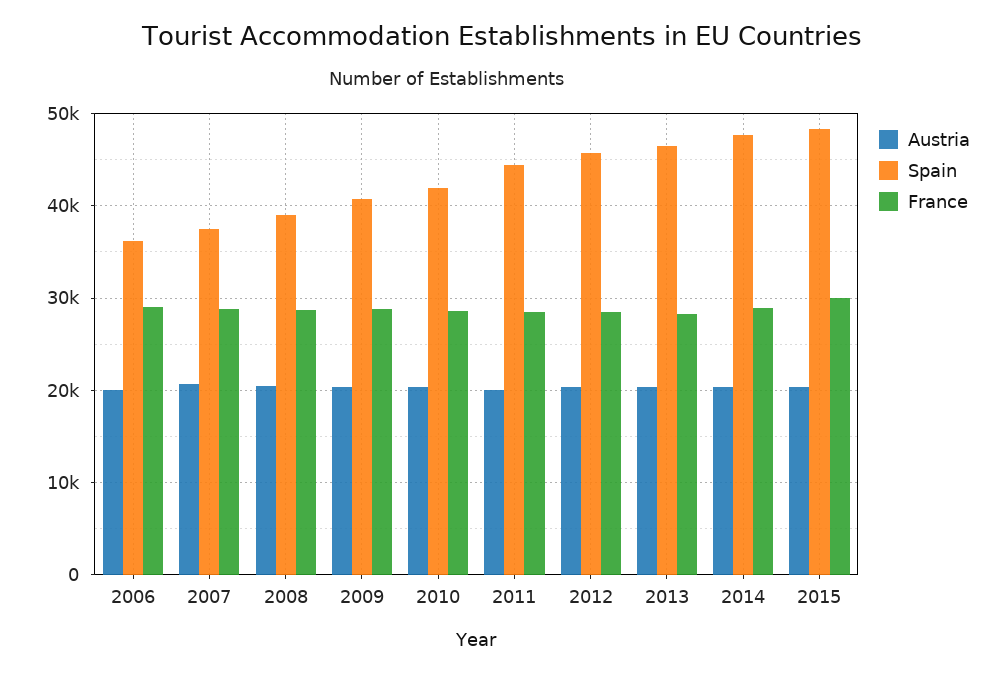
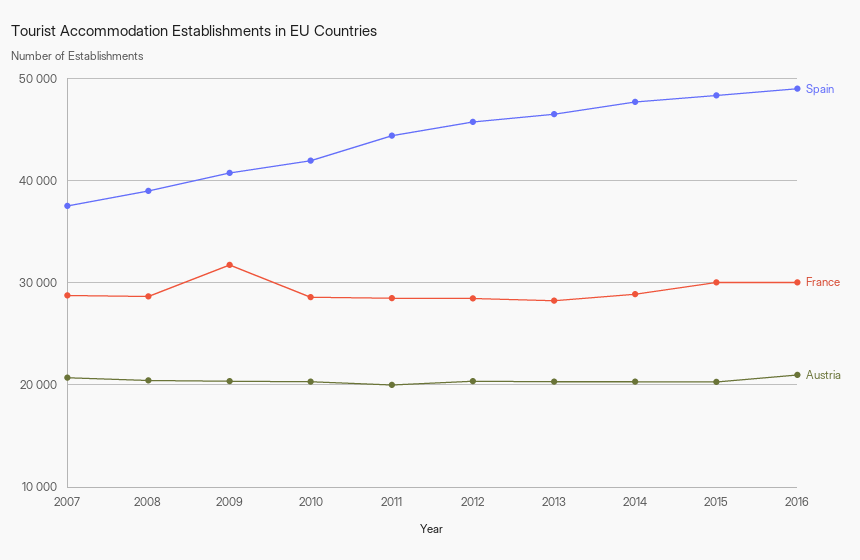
Austria, 2006: 20000 -> none
Spain, 2006: 36000 -> none
France, 2006: 29000 -> none
France, 2009: 29000 -> 32000
Spain, 2016: none -> 49000
France, 2016: none -> 30000
Austria, 2016: none -> 21000

